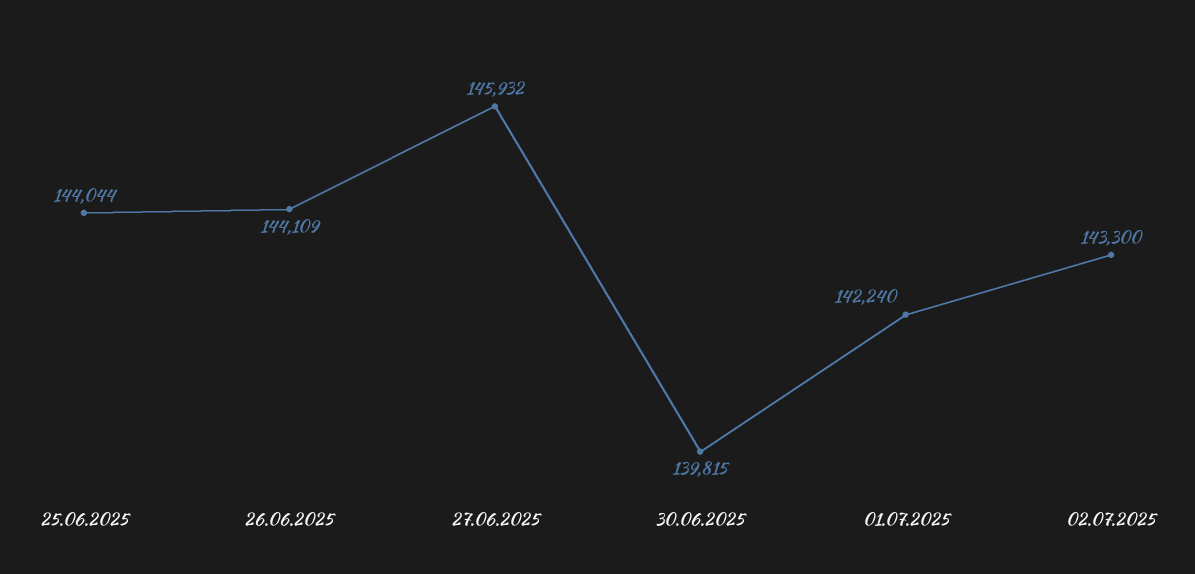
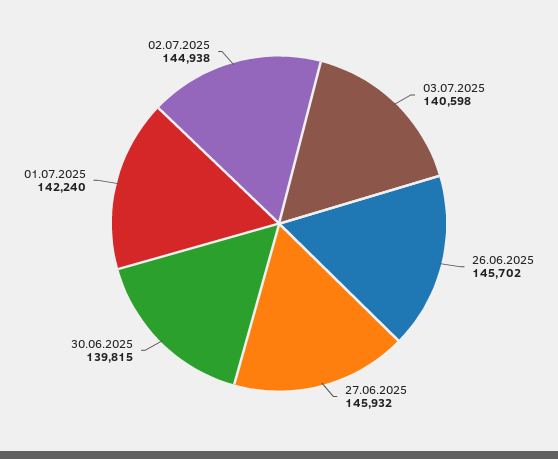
25.06.2025: 144044 -> none
26.06.2025: 144109 -> 145702
02.07.2025: 143300 -> 144938
03.07.2025: none -> 140598

